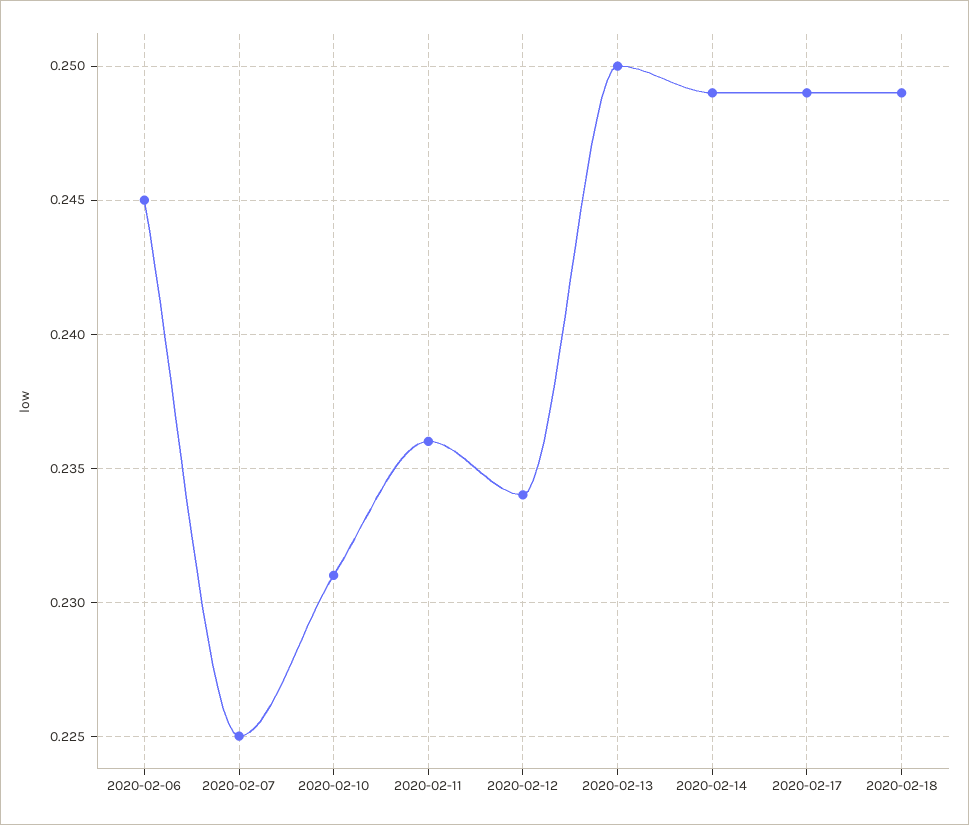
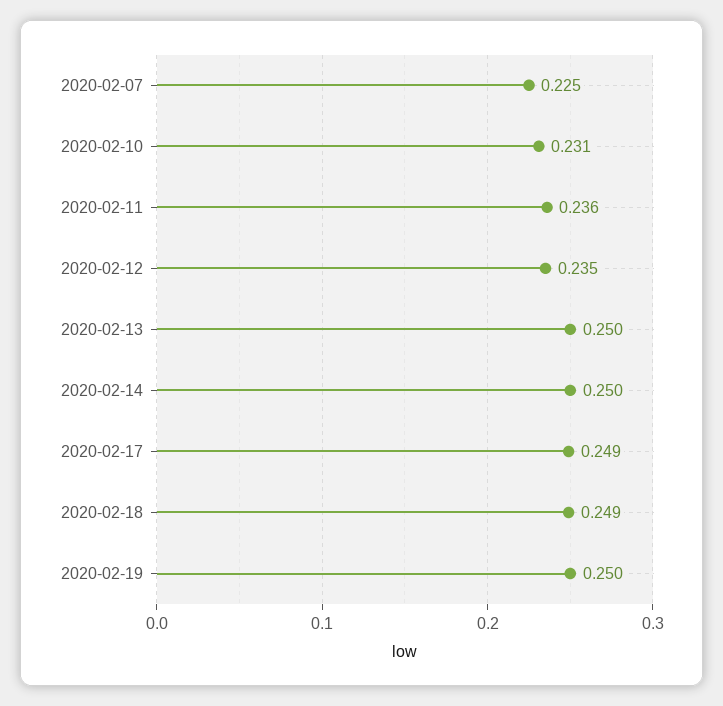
2020-02-06: 0.245 -> none
2020-02-12: 0.234 -> 0.235
2020-02-14: 0.249 -> 0.25
2020-02-19: none -> 0.25

